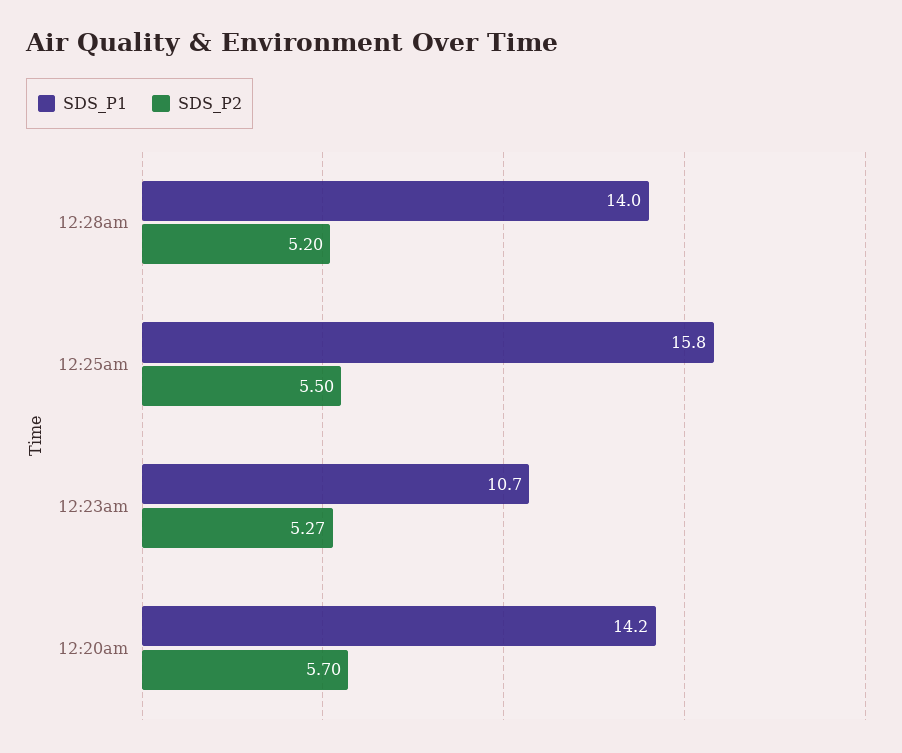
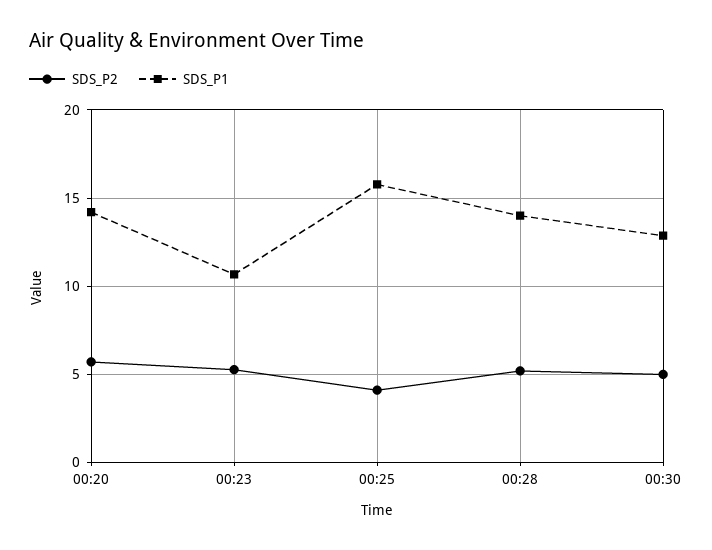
SDS_P2, 12:25am: 5.5 -> 4
SDS_P2, 00:30: none -> 5
SDS_P1, 00:30: none -> 13

